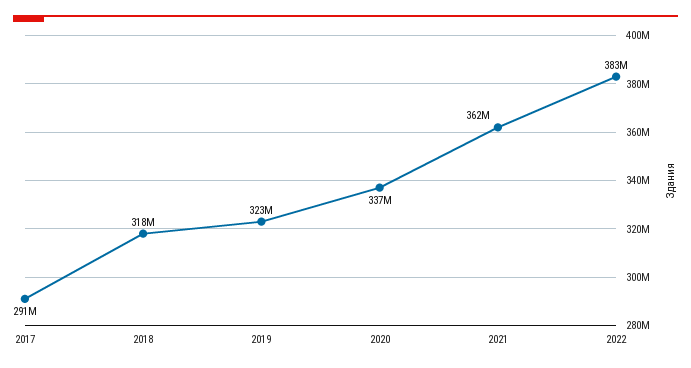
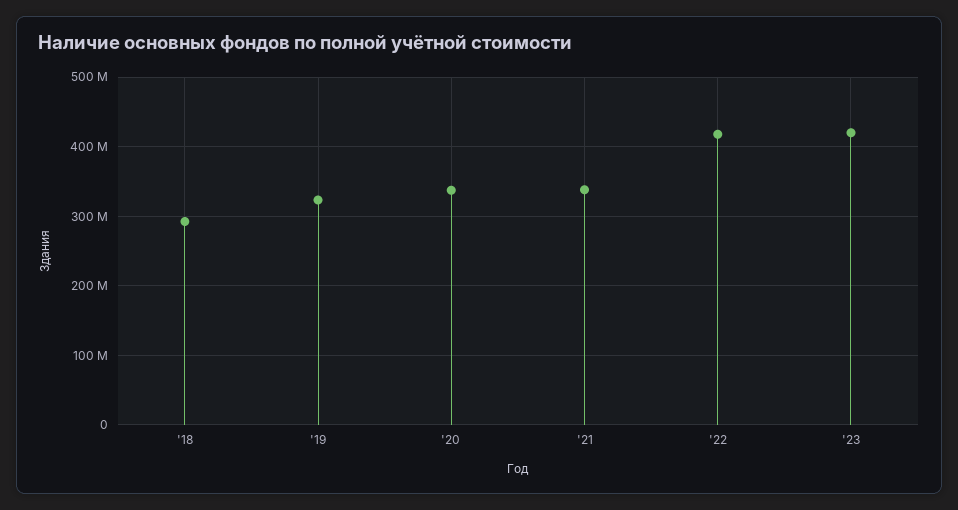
2017: 291000000 -> none
2018: 318000000 -> 290000000
2021: 362000000 -> 340000000
2022: 383000000 -> 420000000
'23: none -> 420000000

